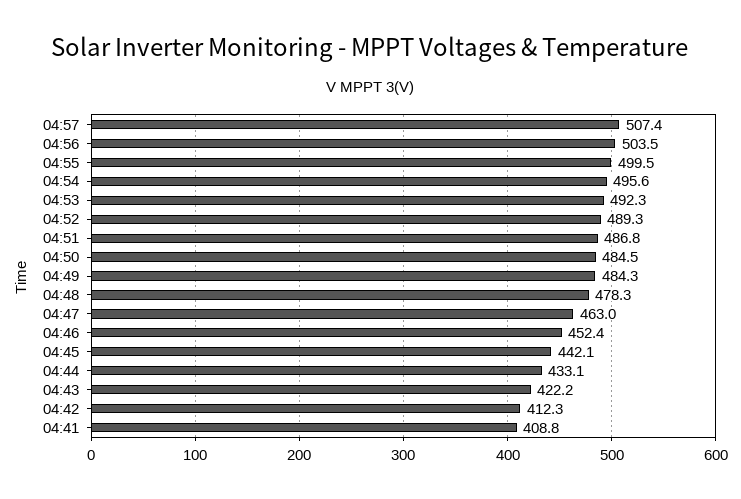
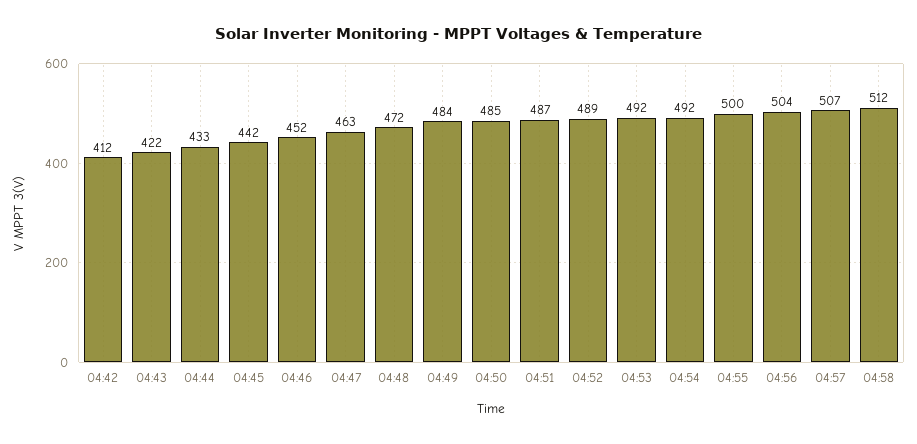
04:54: 495.6 -> 492
04:48: 478.3 -> 472
04:41: 408.8 -> none
04:58: none -> 512

